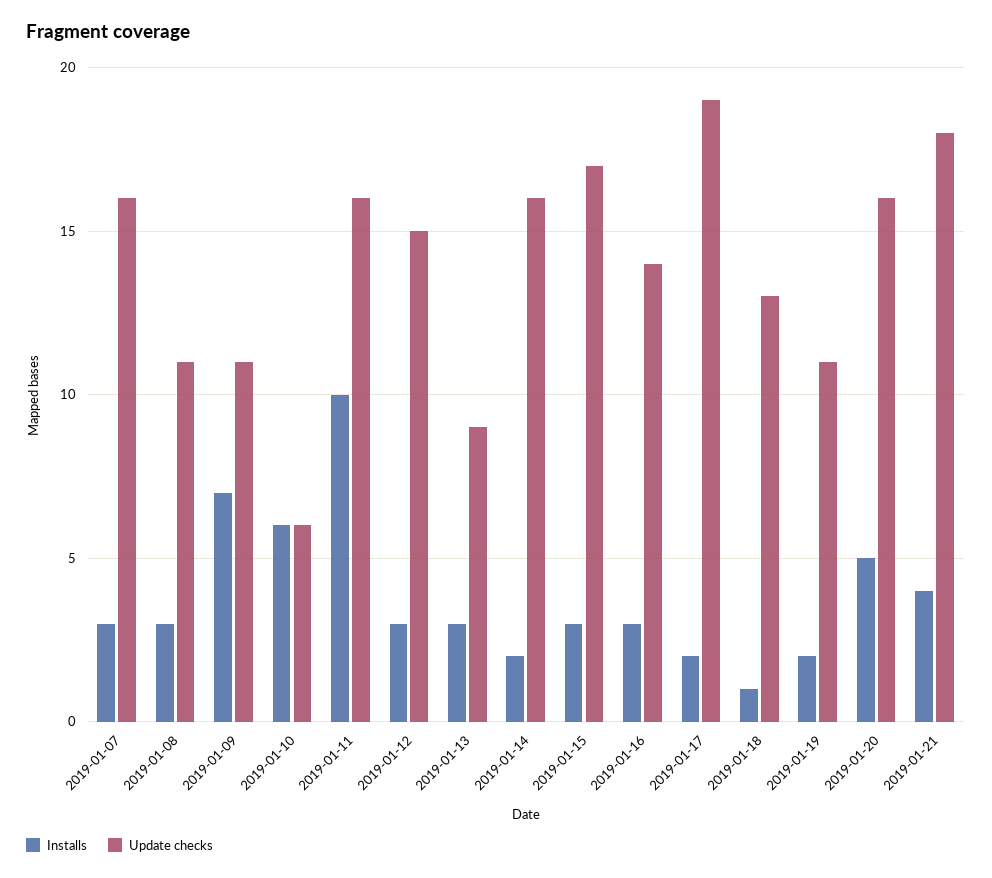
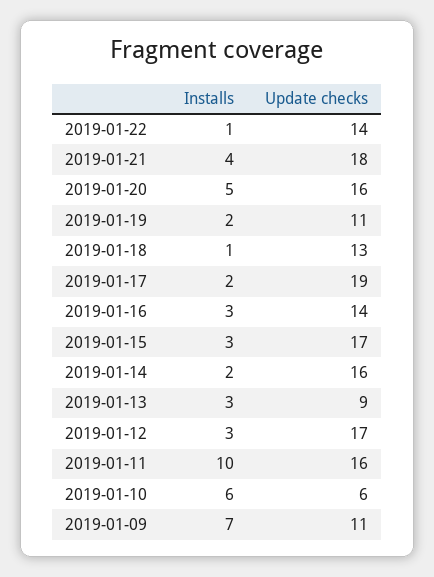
Installs, 2019-01-07: 3 -> none
Update checks, 2019-01-07: 16 -> none
Installs, 2019-01-08: 3 -> none
Update checks, 2019-01-08: 11 -> none
Update checks, 2019-01-12: 15 -> 17
Installs, 2019-01-22: none -> 1
Update checks, 2019-01-22: none -> 14

